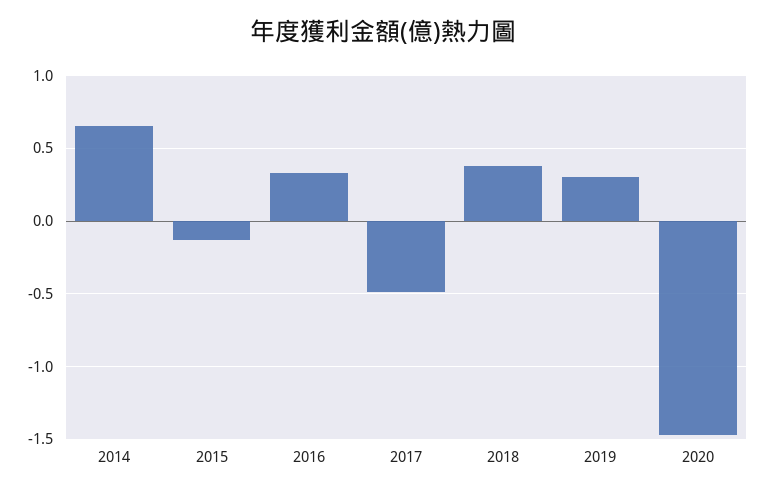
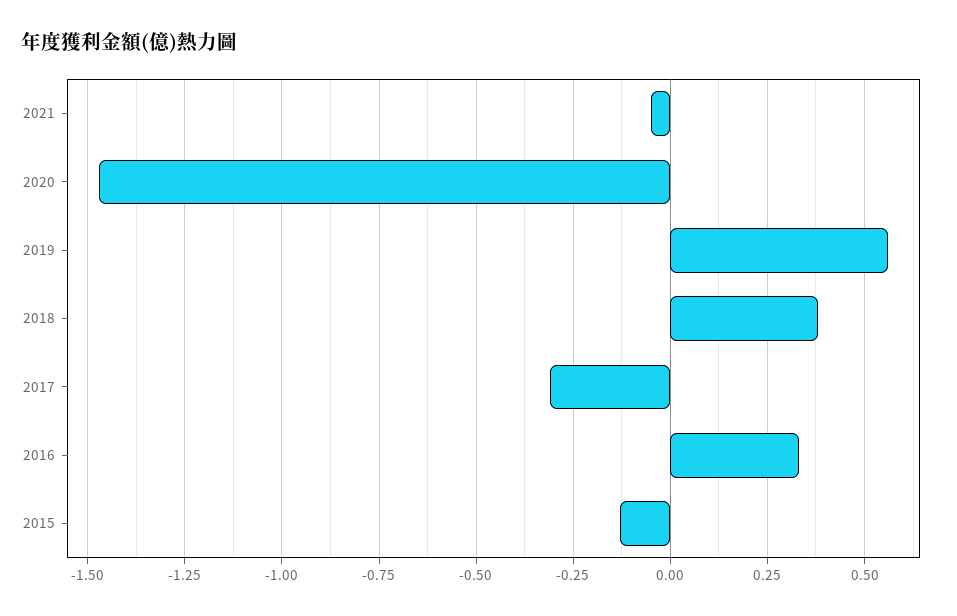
2014: 0.65 -> none
2017: -0.5 -> -0.3
2019: 0.3 -> 0.55
2021: none -> -0.05

